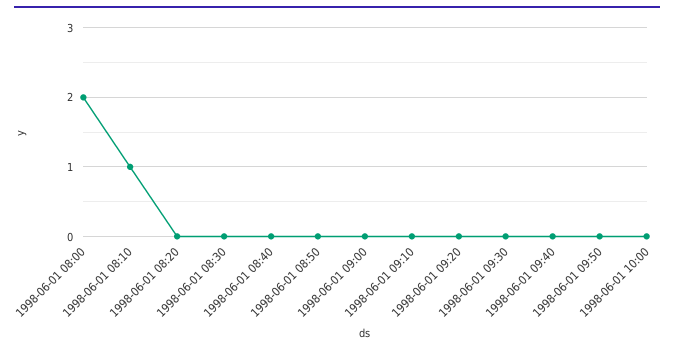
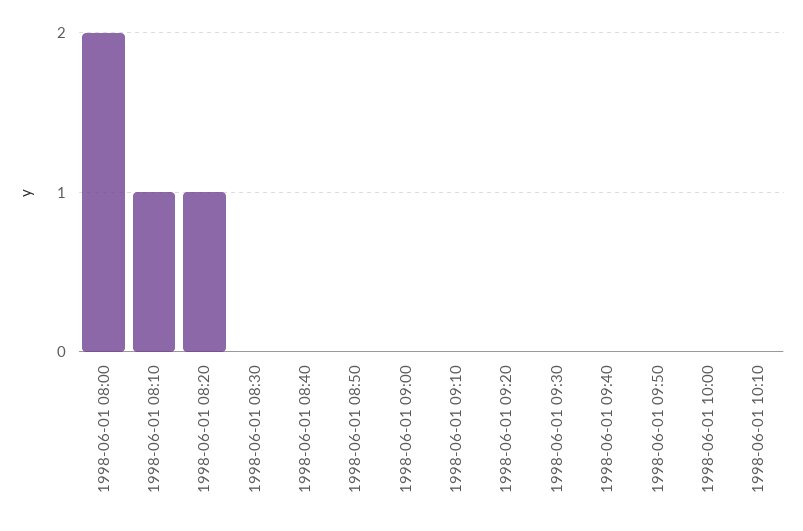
1998-06-01 08:20: 0 -> 1
1998-06-01 10:10: none -> 0

